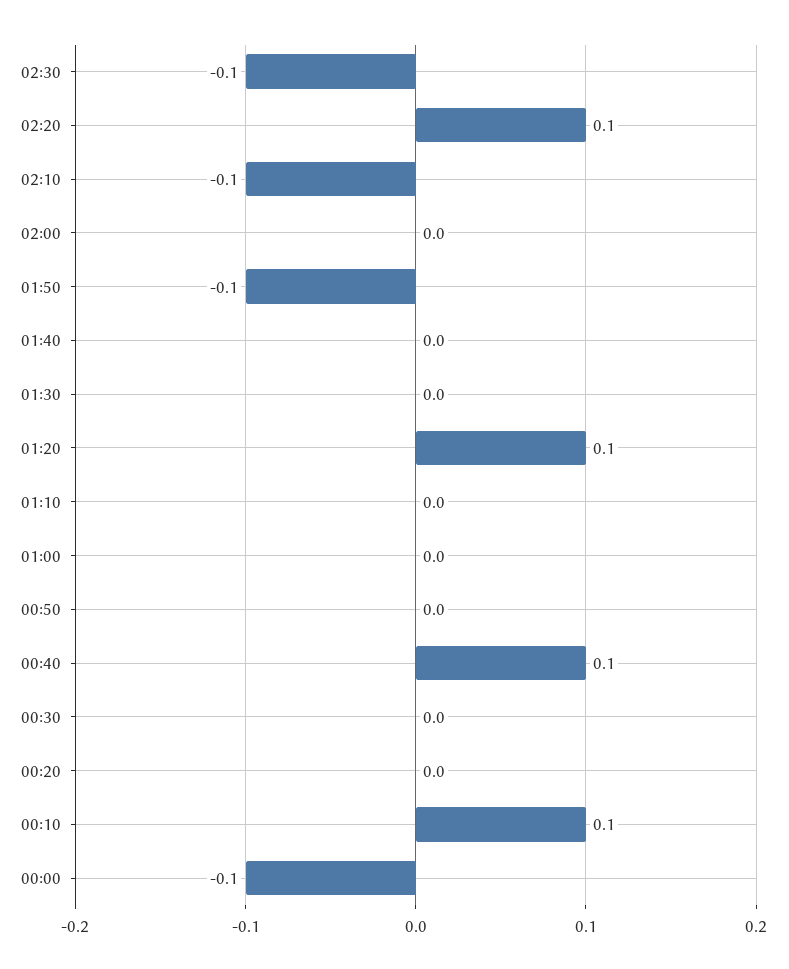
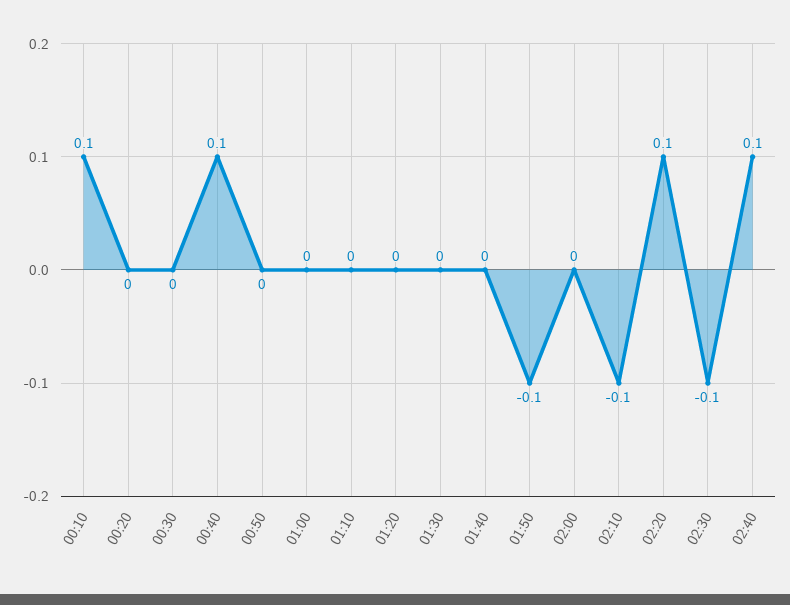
01:20: 0.1 -> 0
00:00: -0.1 -> none
02:40: none -> 0.1

